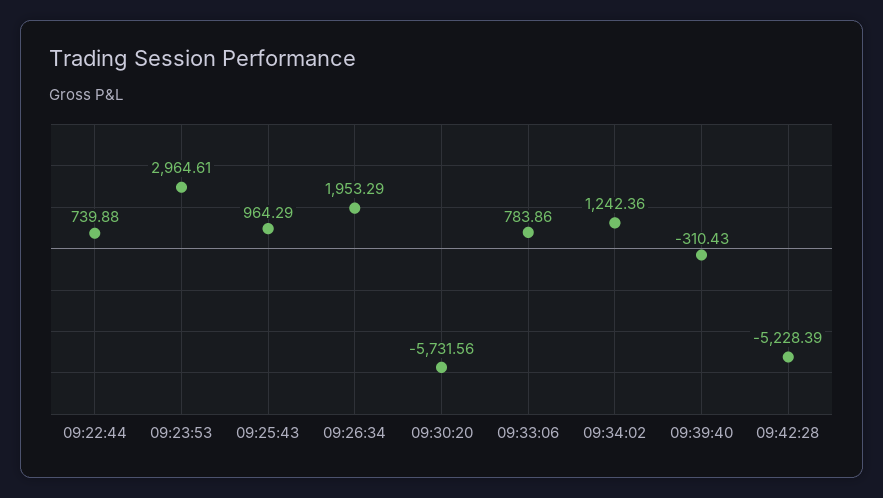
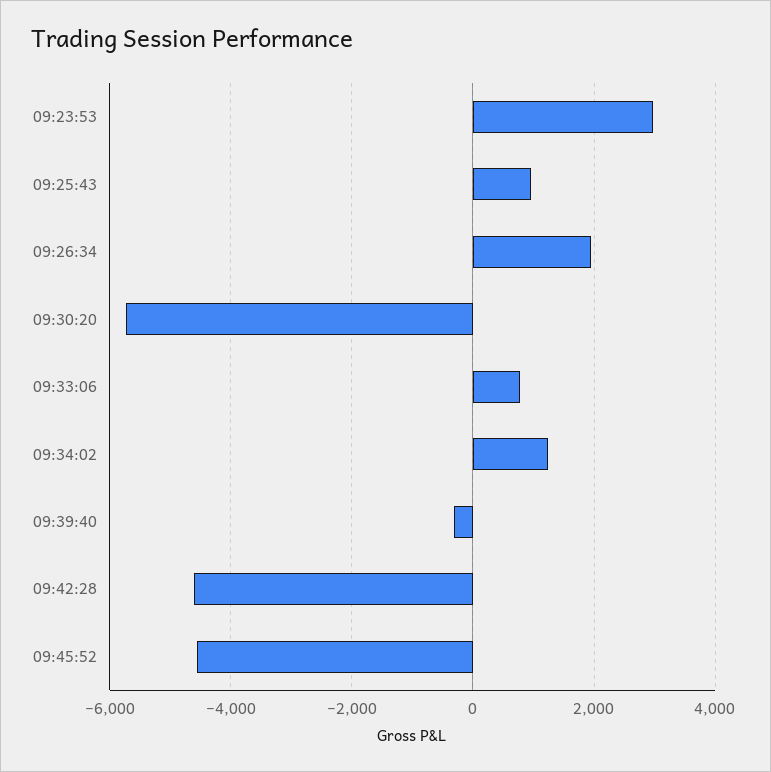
09:22:44: 739.88 -> none
09:42:28: -5228.39 -> -4600
09:45:52: none -> -4600

